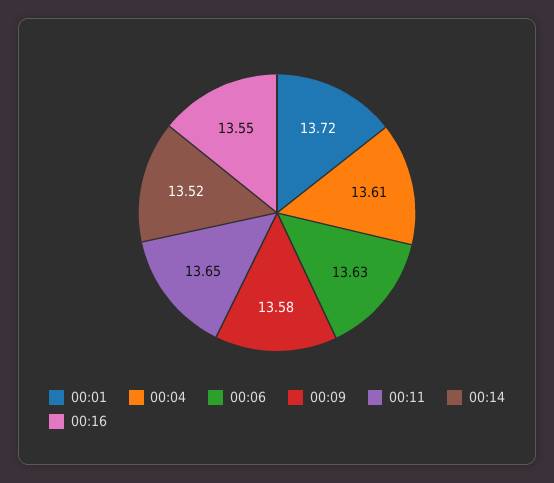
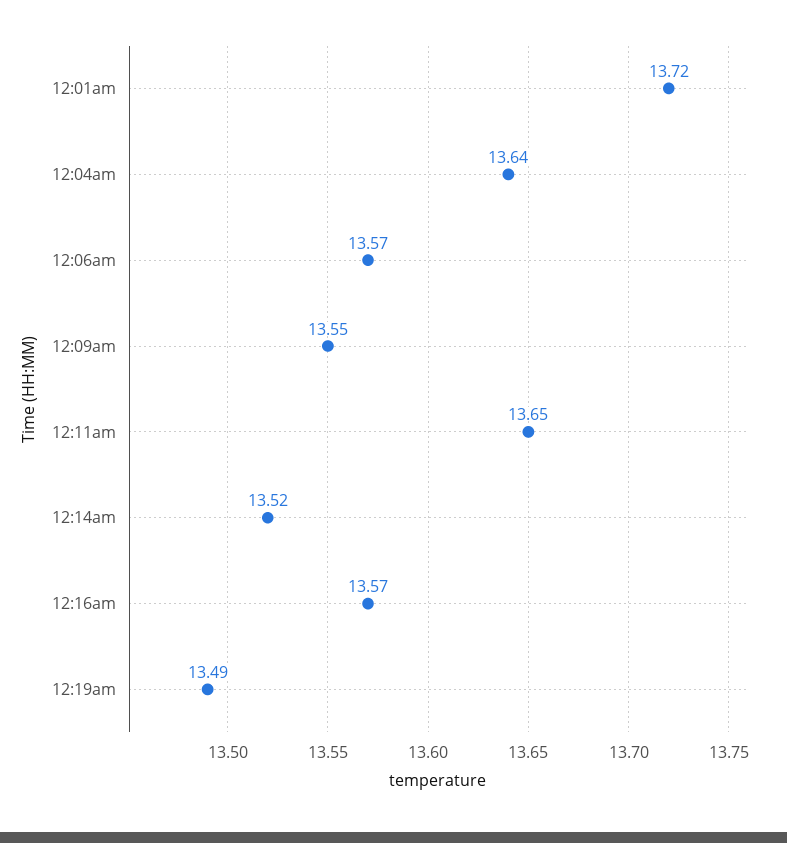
00:04: 13.61 -> 13.64
00:06: 13.63 -> 13.57
00:09: 13.58 -> 13.55
00:16: 13.55 -> 13.57
12:19am: none -> 13.49

